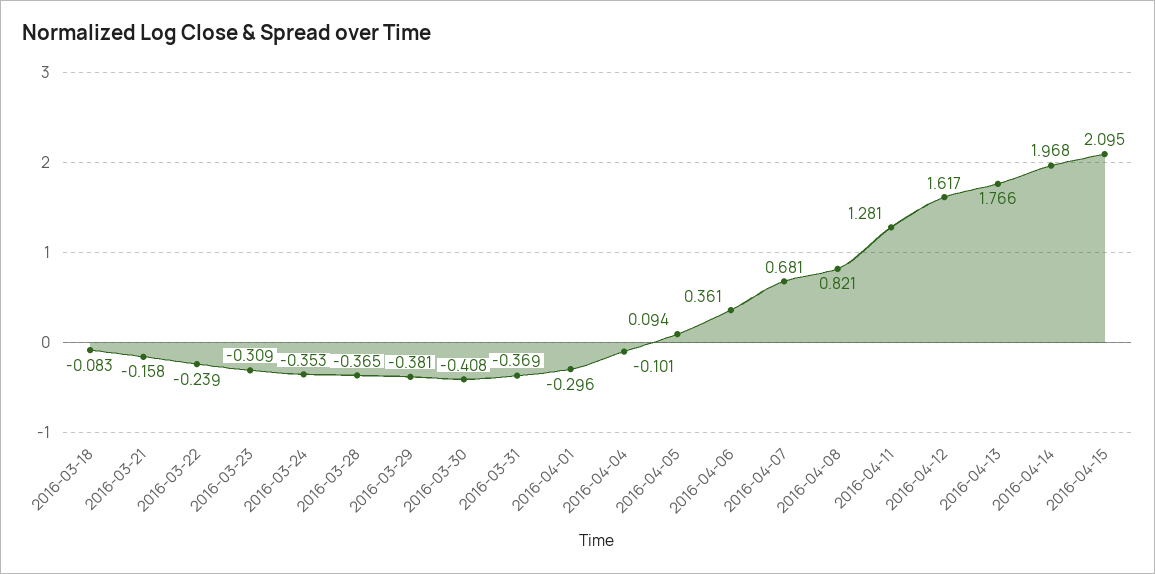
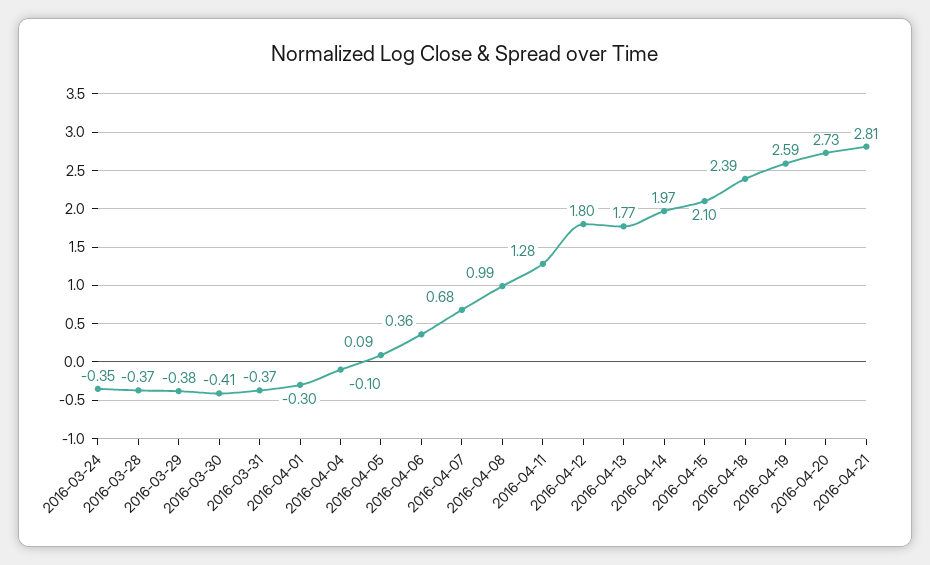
2016-03-18: -0.083 -> none
2016-03-21: -0.158 -> none
2016-03-22: -0.239 -> none
2016-03-23: -0.309 -> none
2016-04-08: 0.821 -> 0.99
2016-04-12: 1.617 -> 1.8
2016-04-18: none -> 2.39
2016-04-19: none -> 2.59
2016-04-20: none -> 2.73
2016-04-21: none -> 2.81

